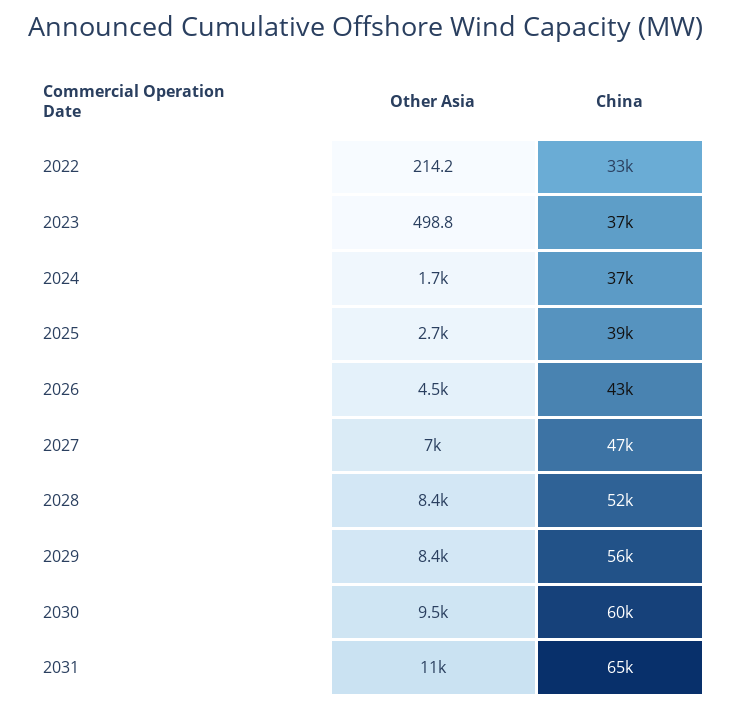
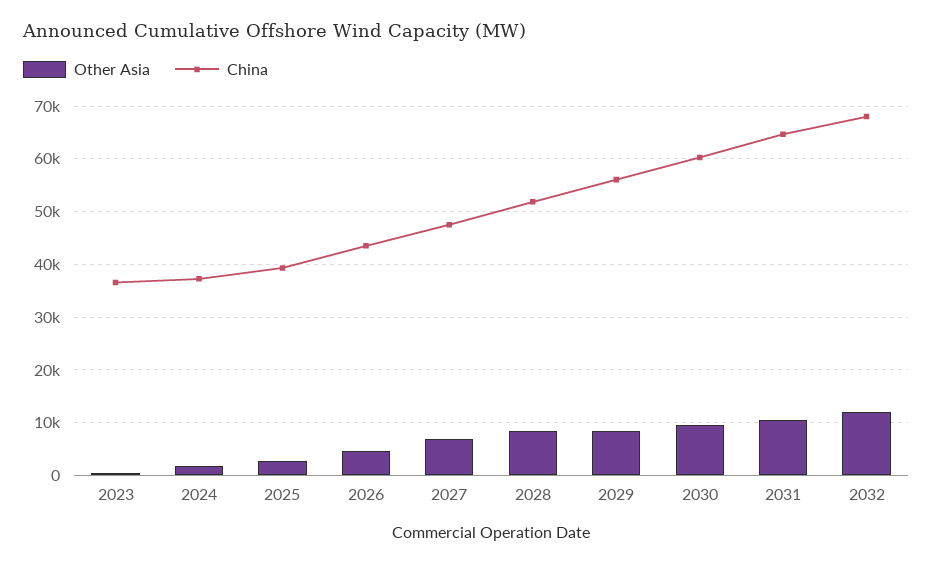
Other Asia, 2022: 214.2 -> none
China, 2022: 33000 -> none
Other Asia, 2032: none -> 12000
China, 2032: none -> 68000

